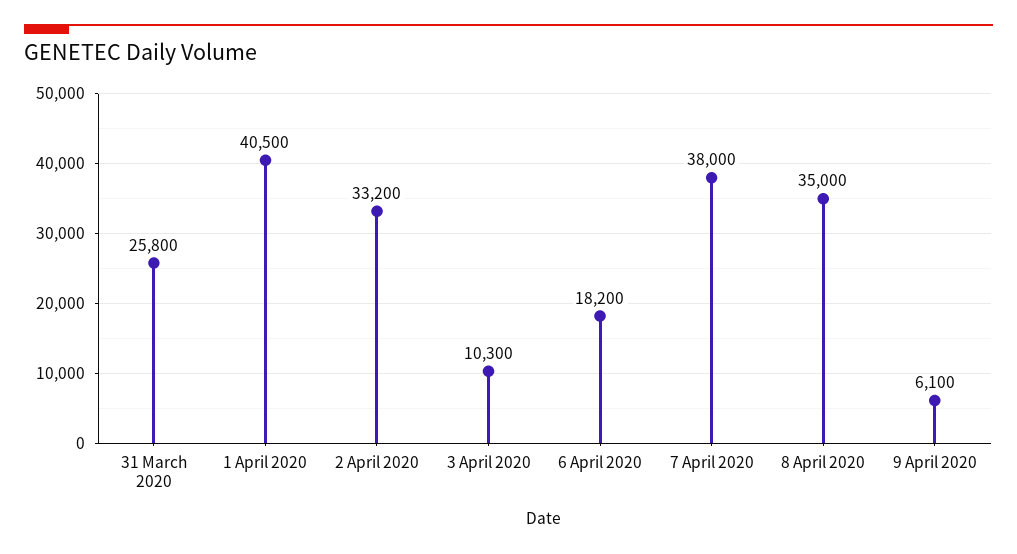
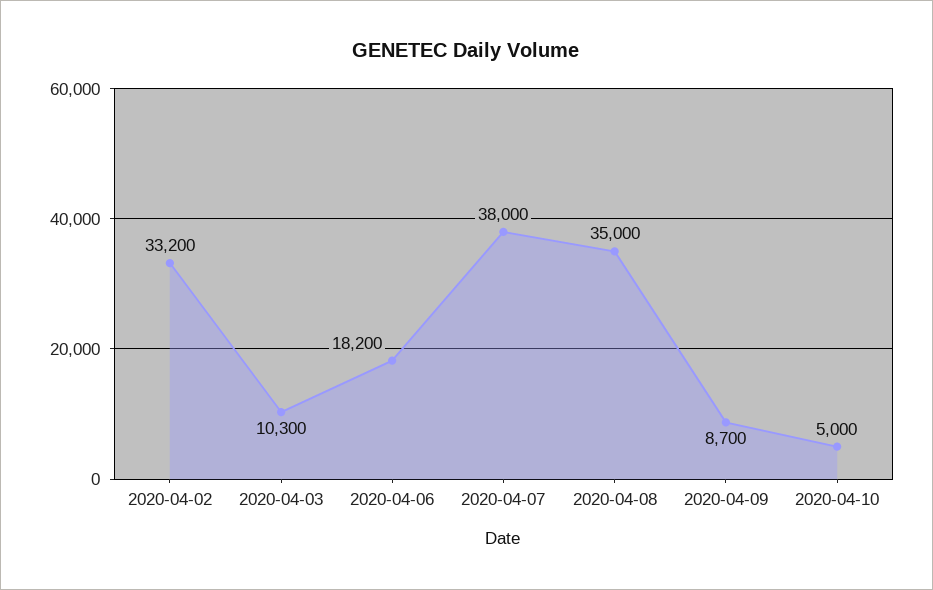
31 March 2020: 25800 -> none
1 April 2020: 40500 -> none
9 April 2020: 6100 -> 8700
2020-04-10: none -> 5000

